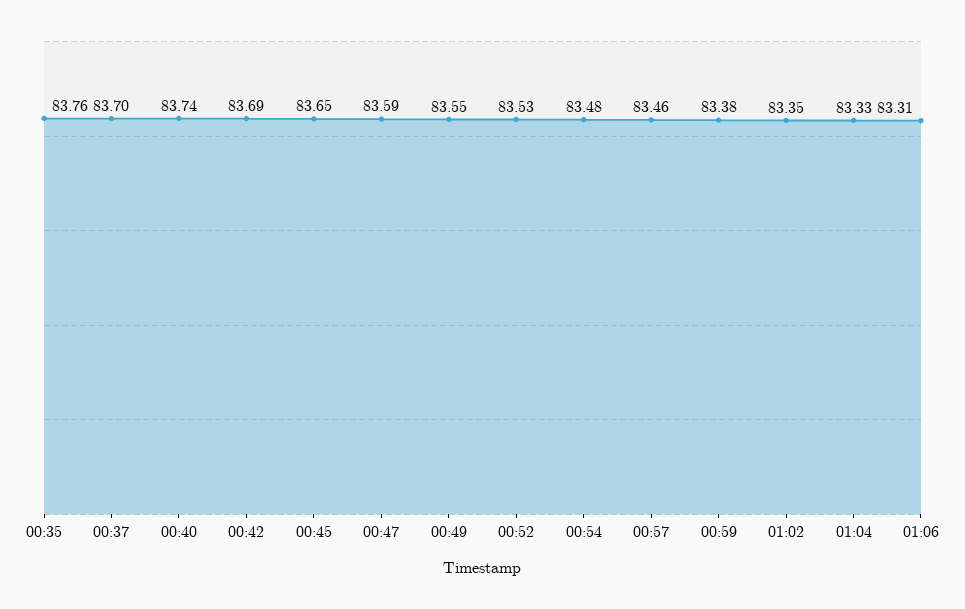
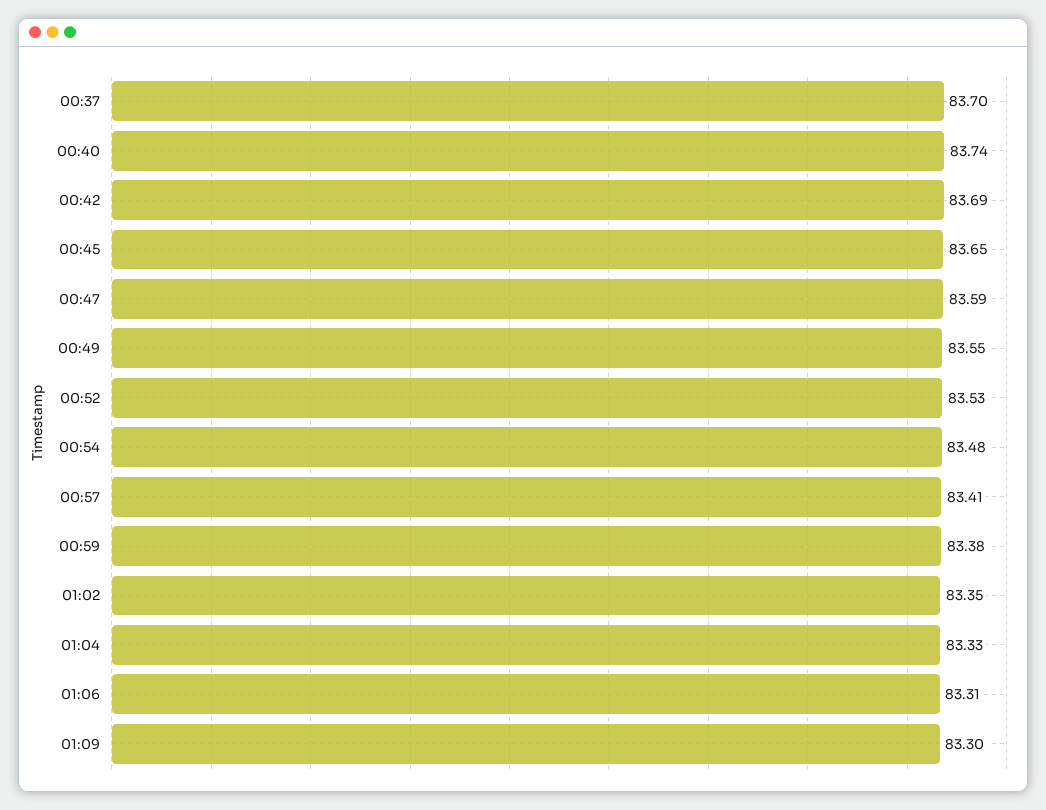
00:35: 83.76 -> none
00:57: 83.46 -> 83.41
01:09: none -> 83.3

